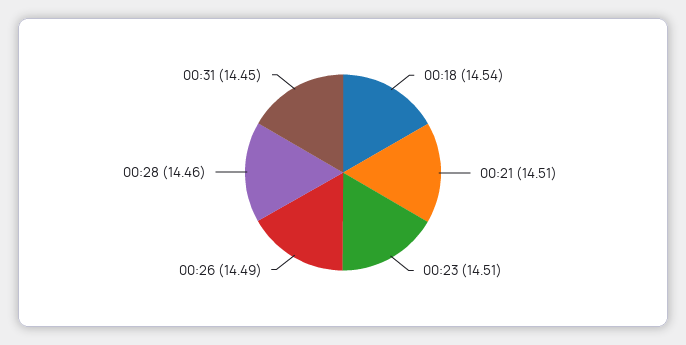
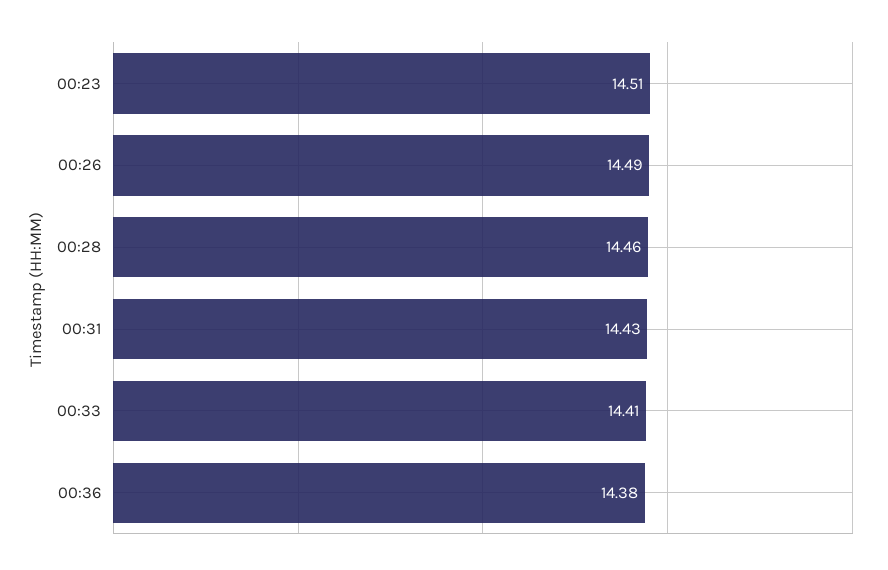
00:18: 14.54 -> none
00:21: 14.51 -> none
00:31: 14.45 -> 14.43
00:33: none -> 14.41
00:36: none -> 14.38

